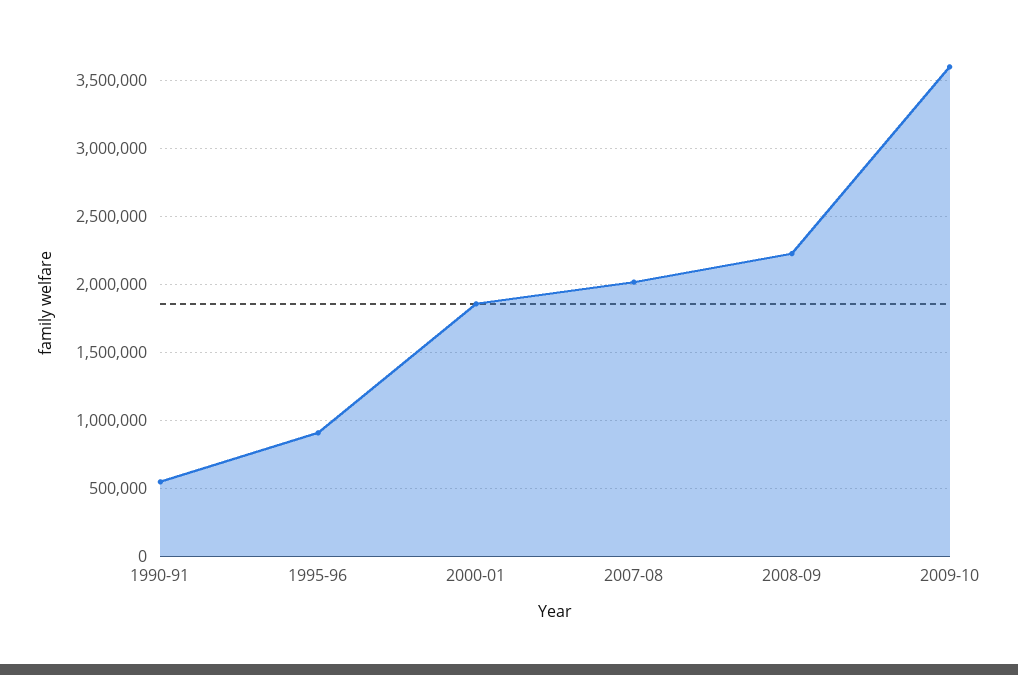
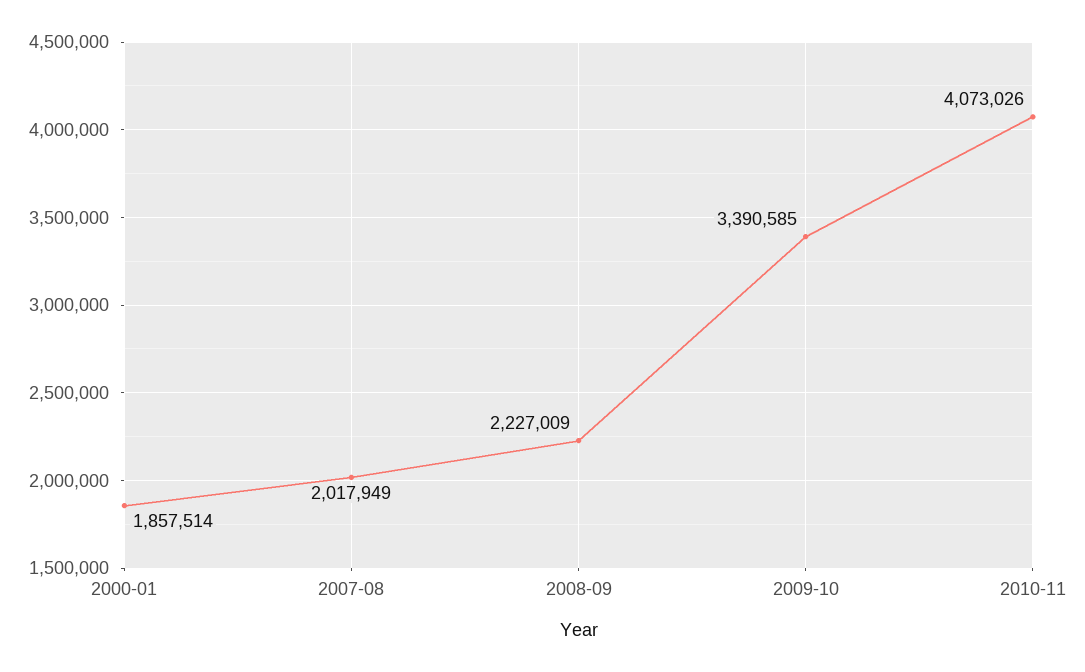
1990-91: 550000 -> none
1995-96: 900000 -> none
2009-10: 3600000 -> 3390585
2010-11: none -> 4073026

